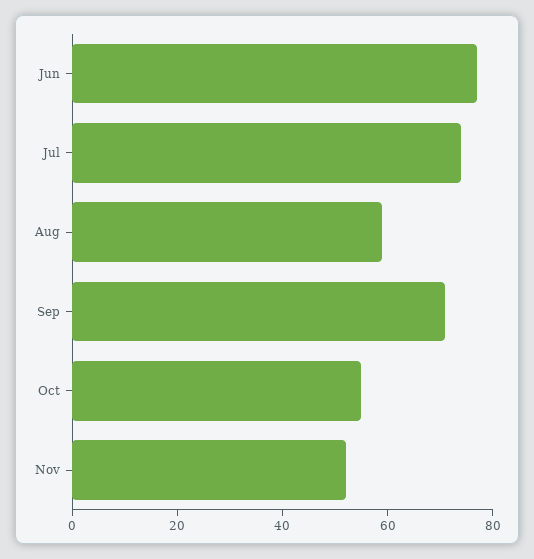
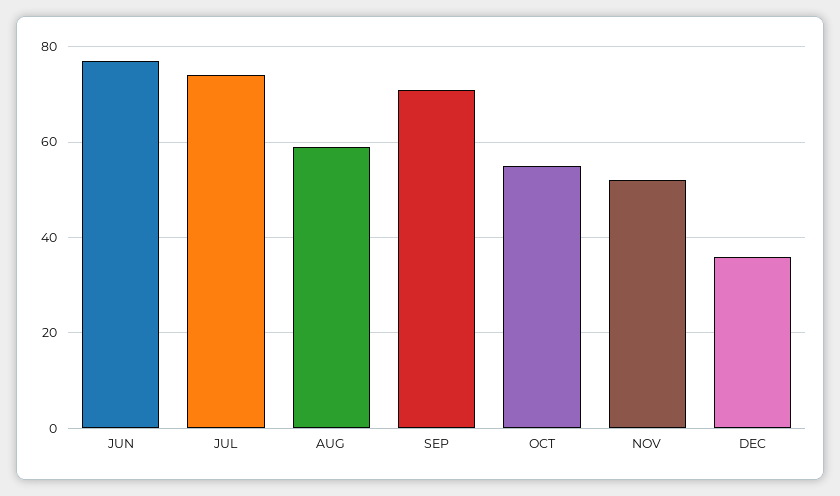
DEC: none -> 35

